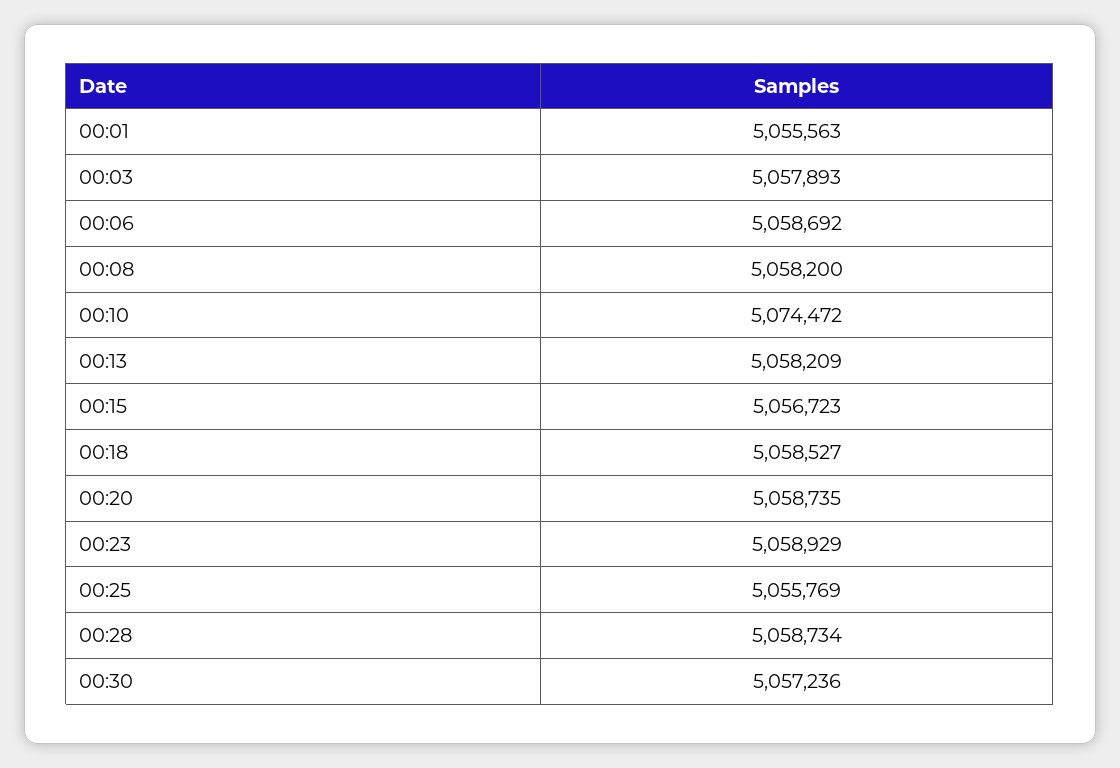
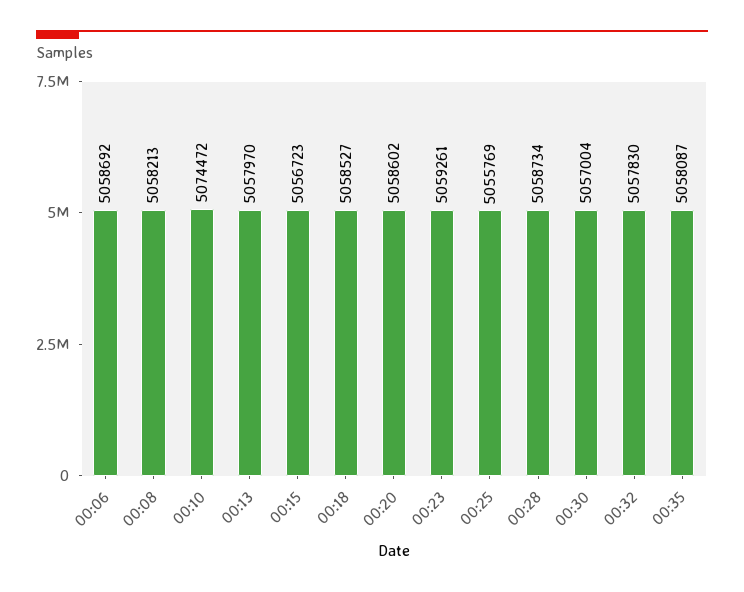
00:01: 5055563 -> none
00:03: 5057893 -> none
00:08: 5058200 -> 5058213
00:13: 5058209 -> 5057970
00:20: 5058735 -> 5058602
00:23: 5058929 -> 5059261
00:30: 5057236 -> 5057004
00:32: none -> 5057830
00:35: none -> 5058087

